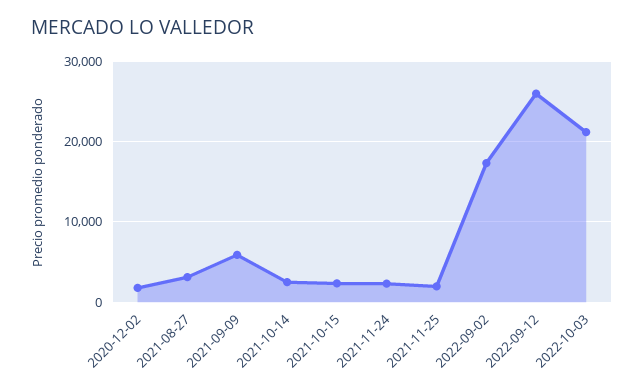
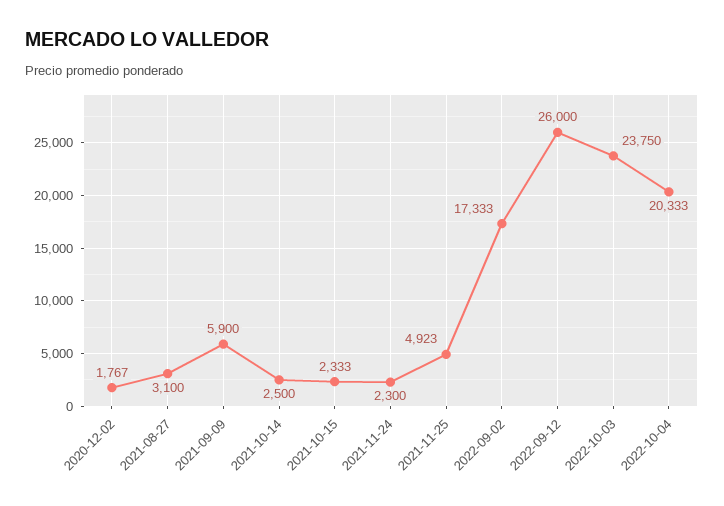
2021-11-25: 2000 -> 4923
2022-10-03: 21000 -> 23750
2022-10-04: none -> 20333

